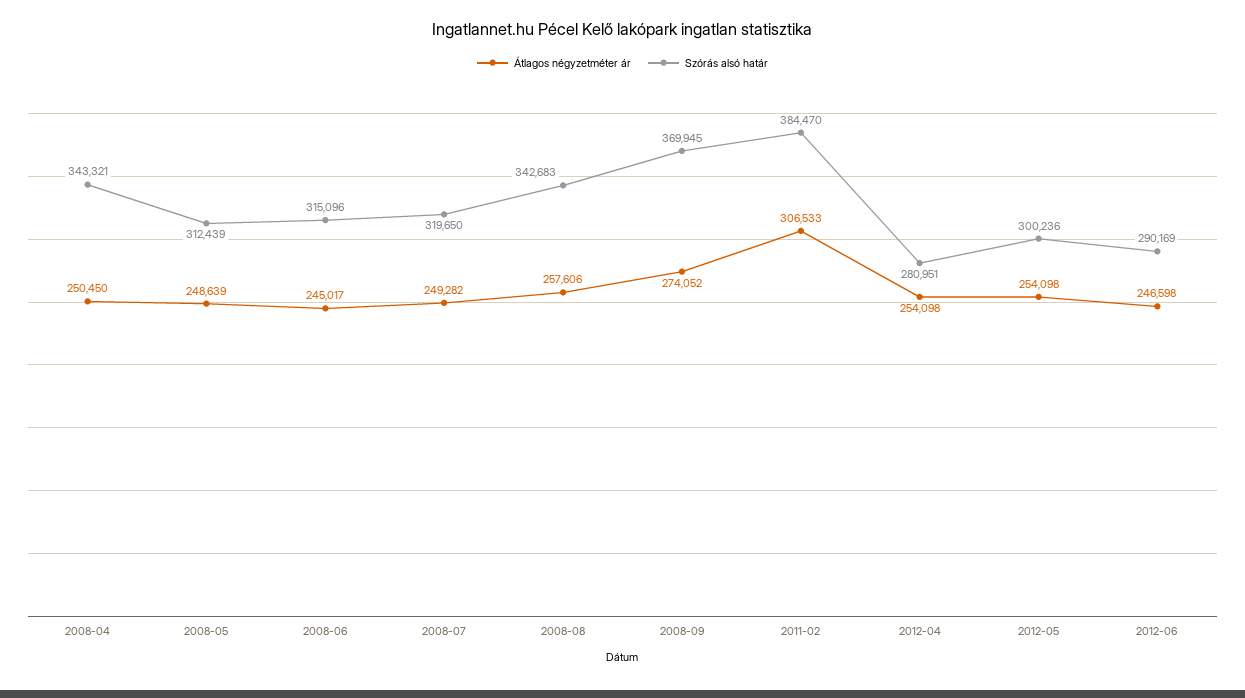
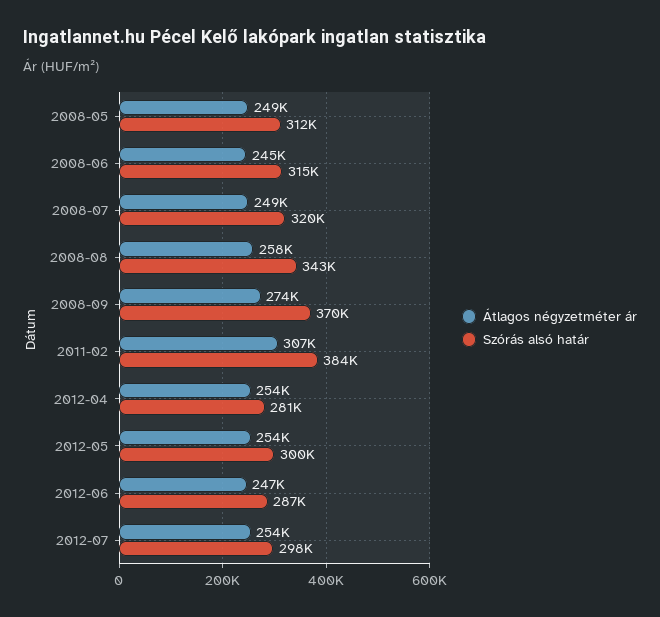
Átlagos négyzetméter ár, 2008-04: 250450 -> none
Szórás alsó határ, 2008-04: 343321 -> none
Szórás alsó határ, 2012-06: 290169 -> 287000
Átlagos négyzetméter ár, 2012-07: none -> 254000
Szórás alsó határ, 2012-07: none -> 298000

